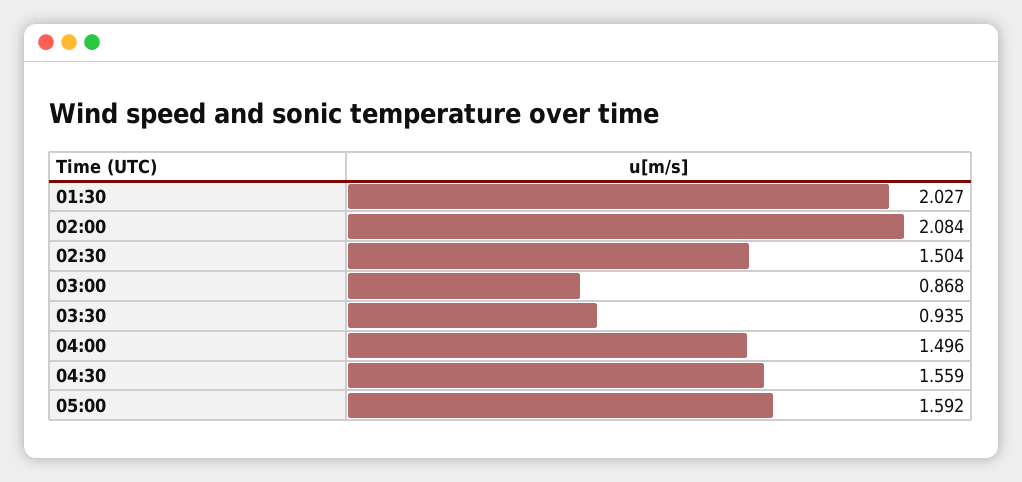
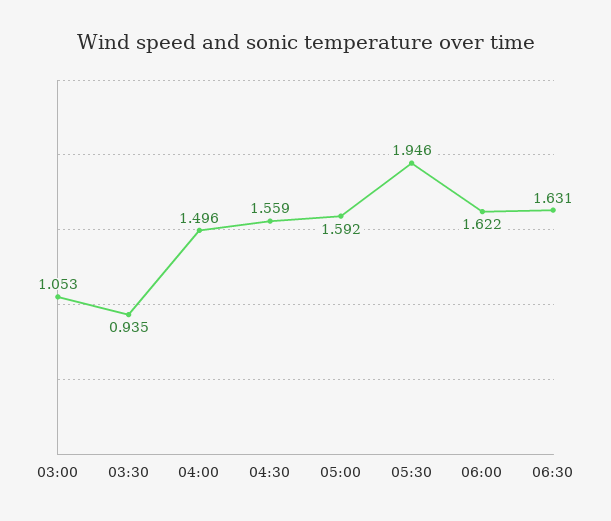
01:30: 2.027 -> none
02:00: 2.084 -> none
02:30: 1.504 -> none
03:00: 0.868 -> 1.053
05:30: none -> 1.946
06:00: none -> 1.622
06:30: none -> 1.631

